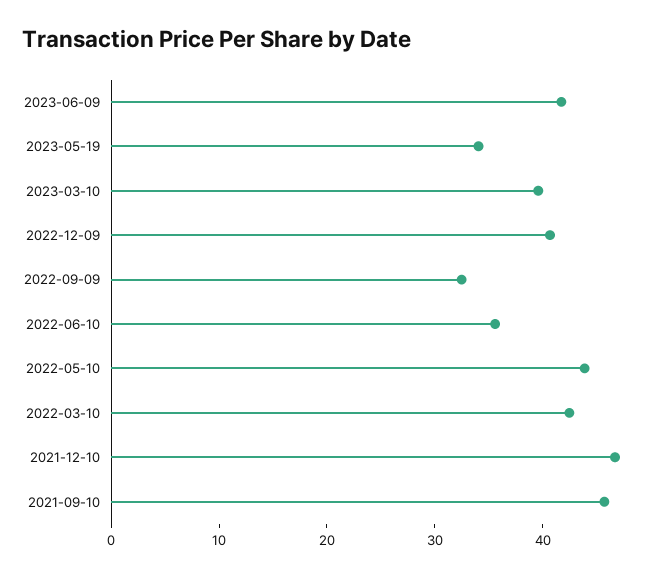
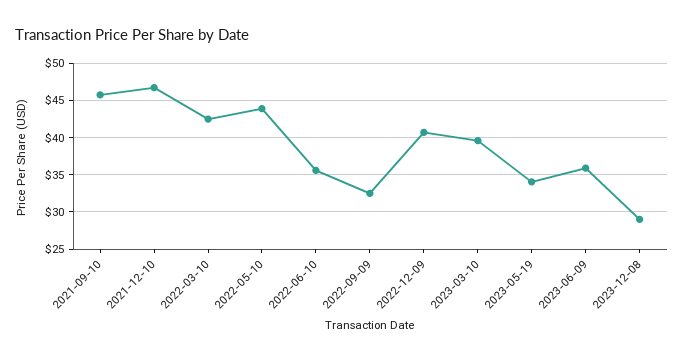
2023-06-09: 42 -> 36
2023-12-08: none -> 29

